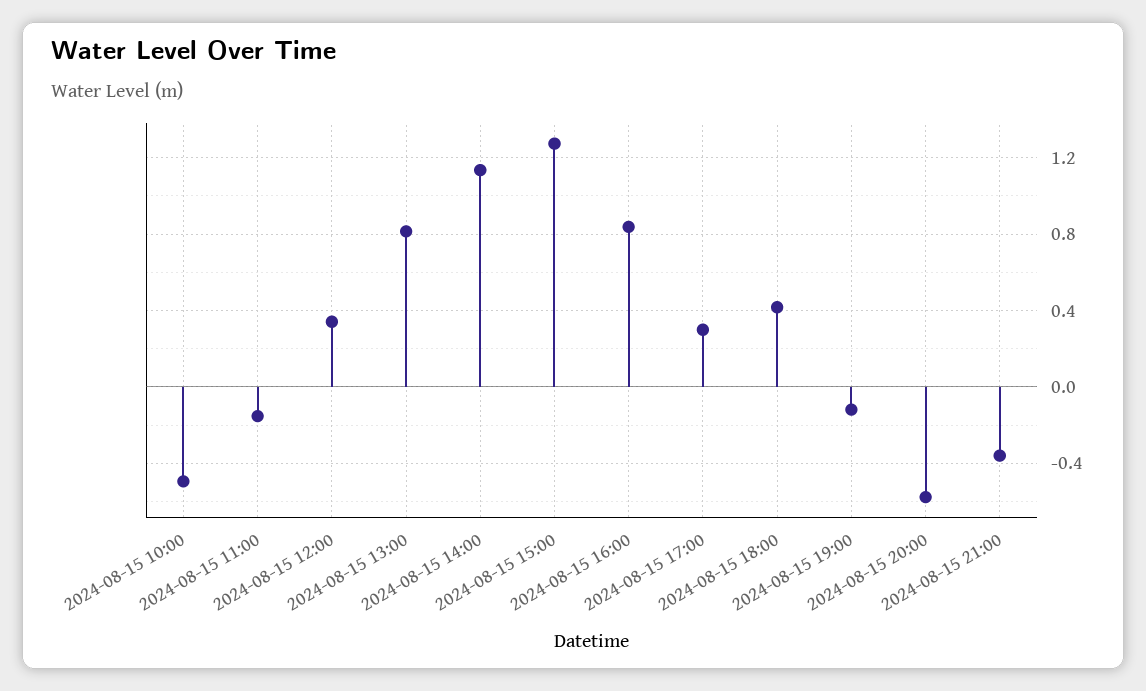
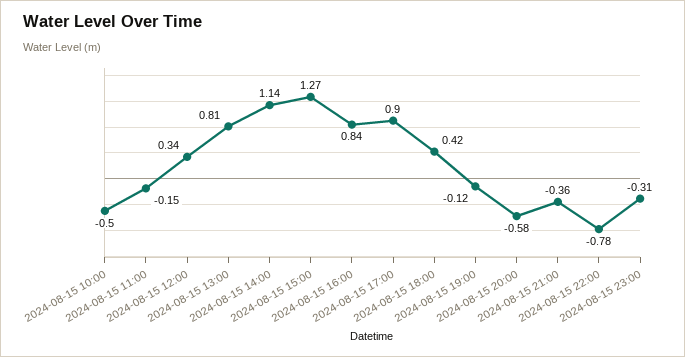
2024-08-15 17:00: 0.3 -> 0.9
2024-08-15 22:00: none -> -0.78
2024-08-15 23:00: none -> -0.31

